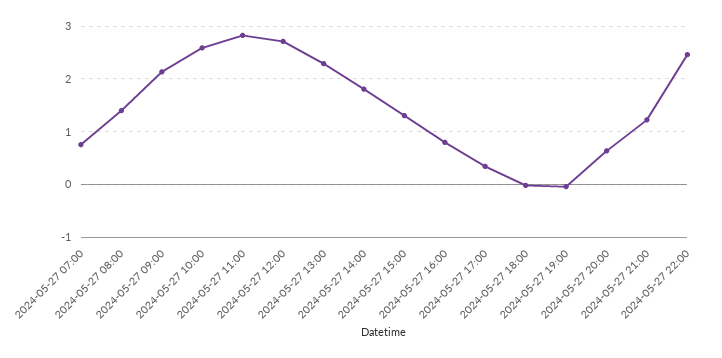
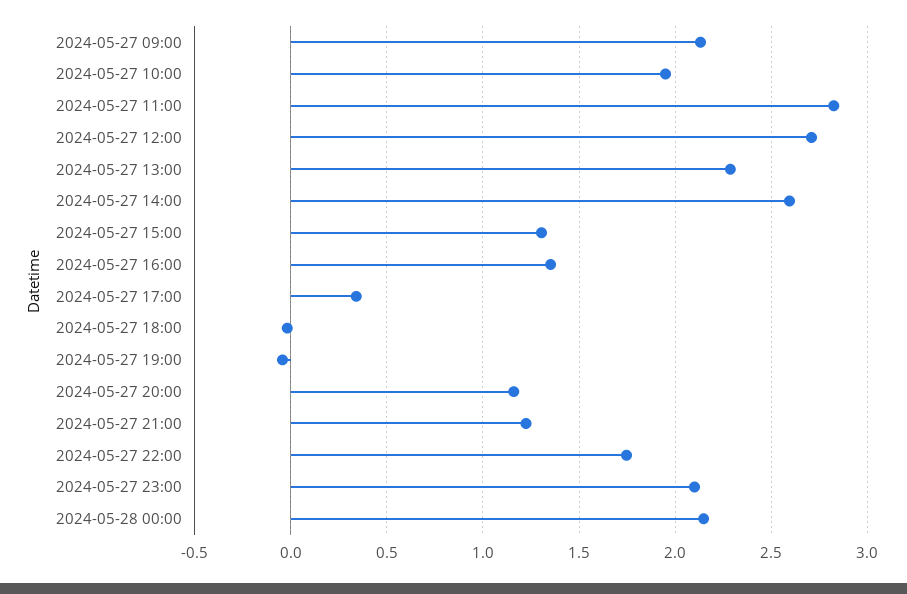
2024-05-27 07:00: 0.8 -> none
2024-05-27 08:00: 1.4 -> none
2024-05-27 10:00: 2.6 -> 1.95
2024-05-27 14:00: 1.8 -> 2.6
2024-05-27 16:00: 0.8 -> 1.35
2024-05-27 20:00: 0.6 -> 1.15
2024-05-27 22:00: 2.4 -> 1.75
2024-05-27 23:00: none -> 2.1
2024-05-28 00:00: none -> 2.15

